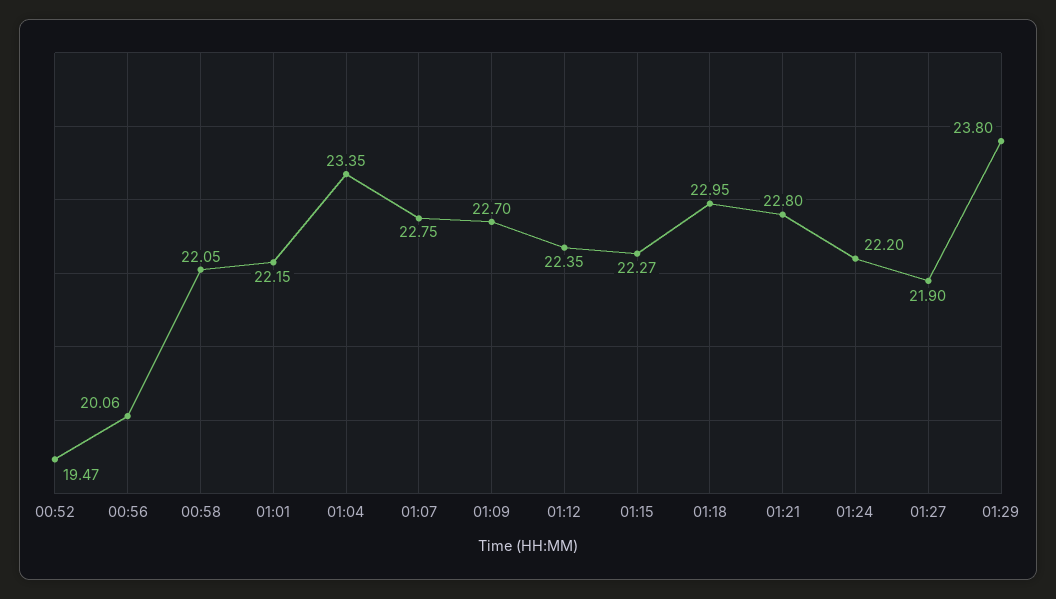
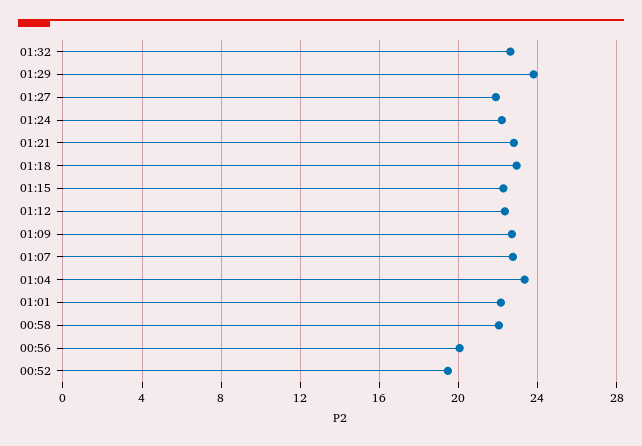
01:32: none -> 22.5

